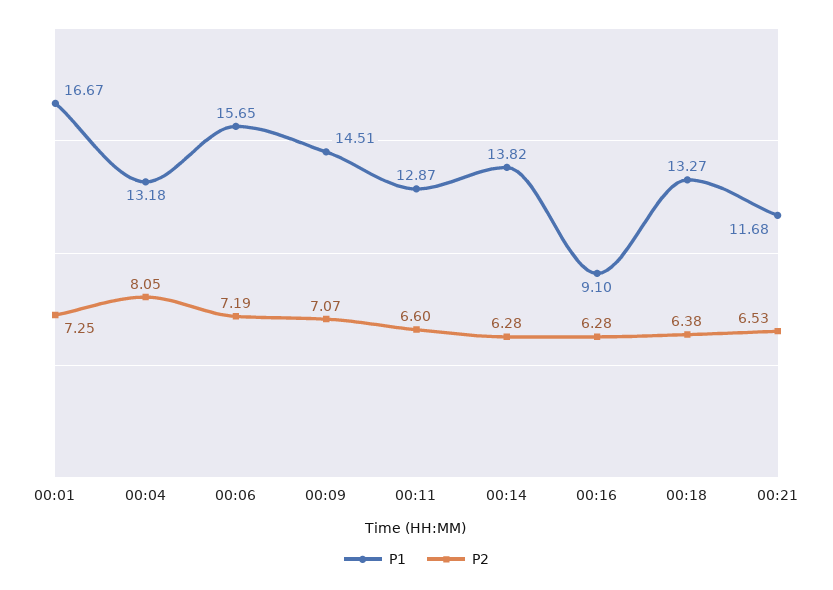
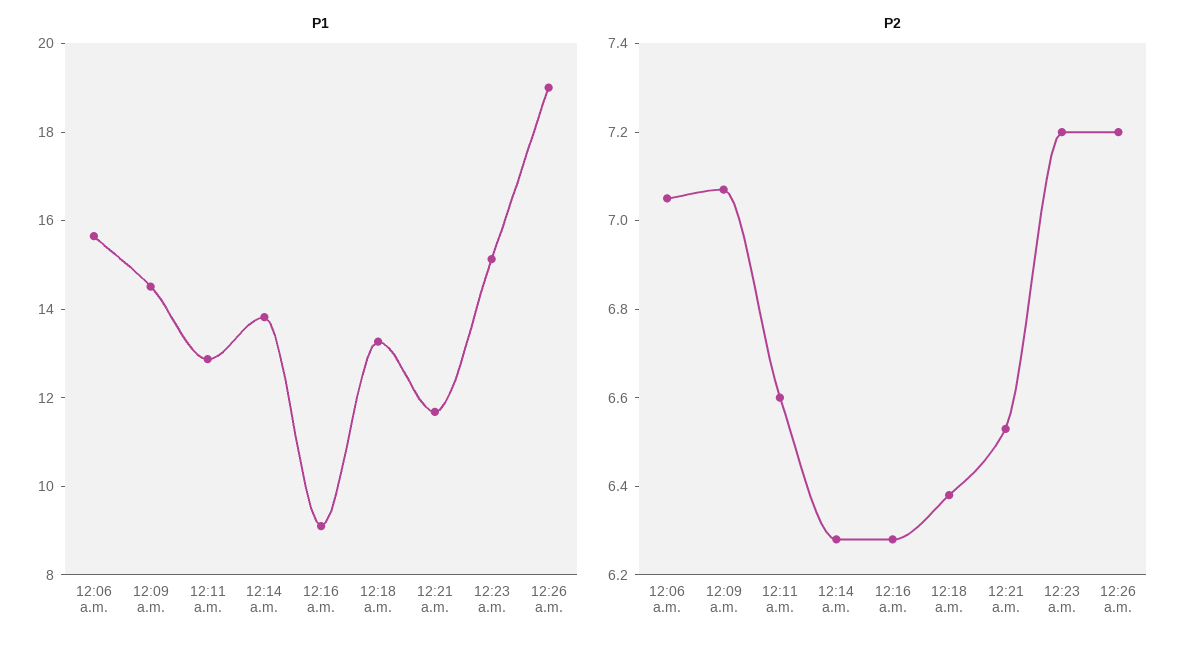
P1, 00:01: 16.67 -> none
P2, 00:01: 7.25 -> none
P1, 00:04: 13.18 -> none
P2, 00:04: 8.05 -> none
P2, 00:06: 7.19 -> 7.05
P1, 12:23 a.m.: none -> 15
P1, 12:26 a.m.: none -> 19
P2, 12:23 a.m.: none -> 7.2
P2, 12:26 a.m.: none -> 7.2

